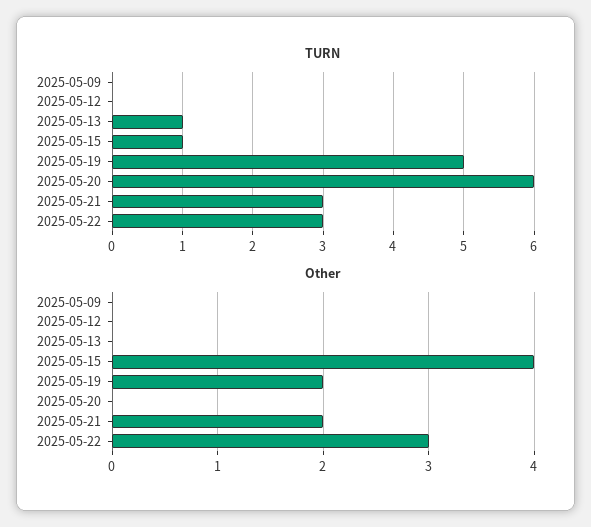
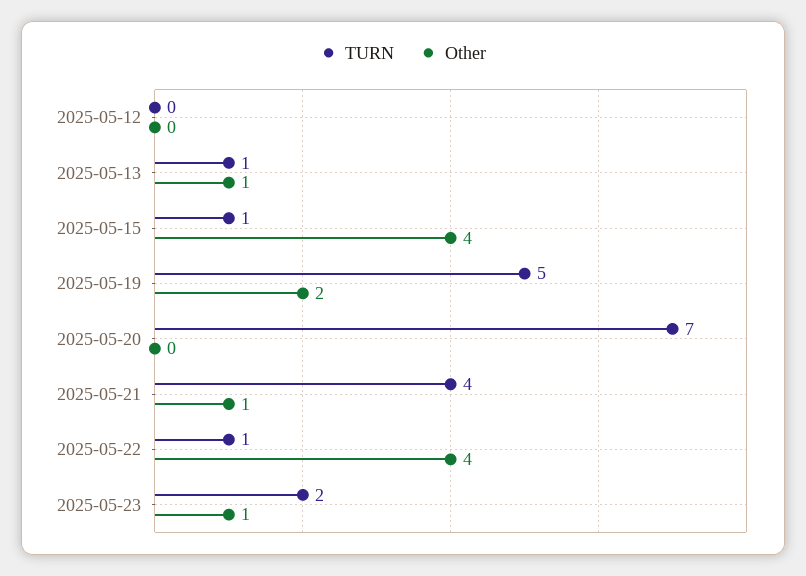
TURN, 2025-05-09: 0 -> none
TURN, 2025-05-20: 6 -> 7
TURN, 2025-05-21: 3 -> 4
TURN, 2025-05-22: 3 -> 1
Other, 2025-05-09: 0 -> none
Other, 2025-05-13: 0 -> 1
Other, 2025-05-21: 2 -> 1
Other, 2025-05-22: 3 -> 4
TURN, 2025-05-23: none -> 2
Other, 2025-05-23: none -> 1

